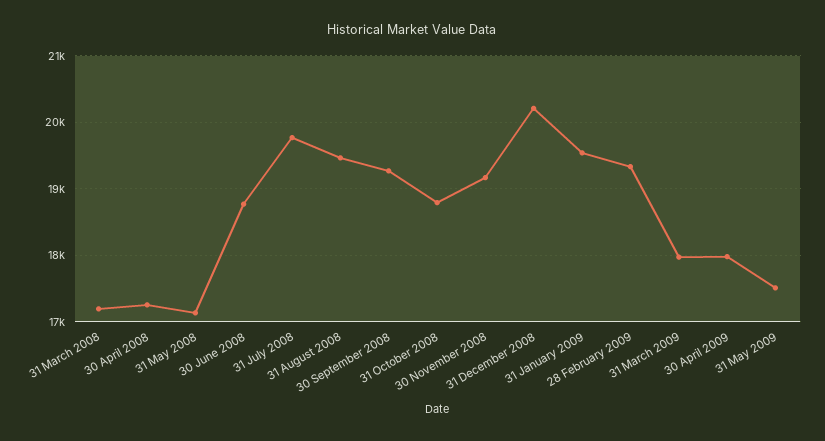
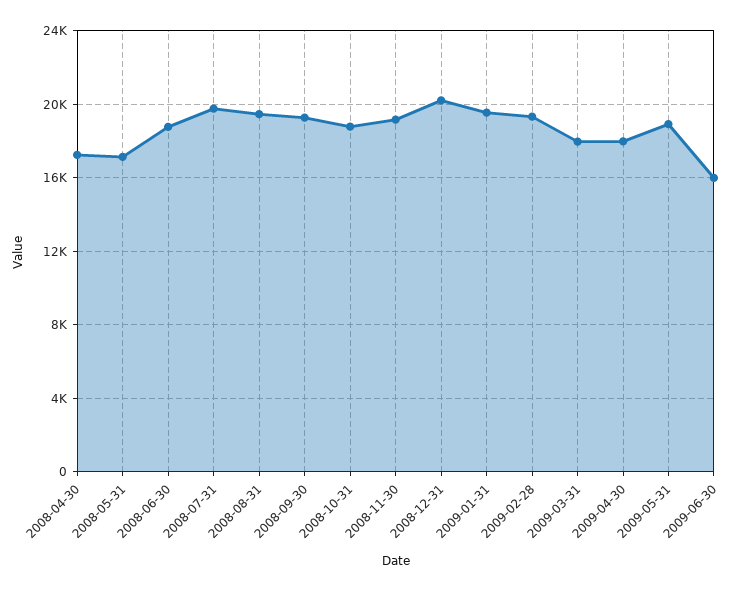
31 March 2008: 17200 -> none
31 May 2009: 17500 -> 19000
2009-06-30: none -> 16000

